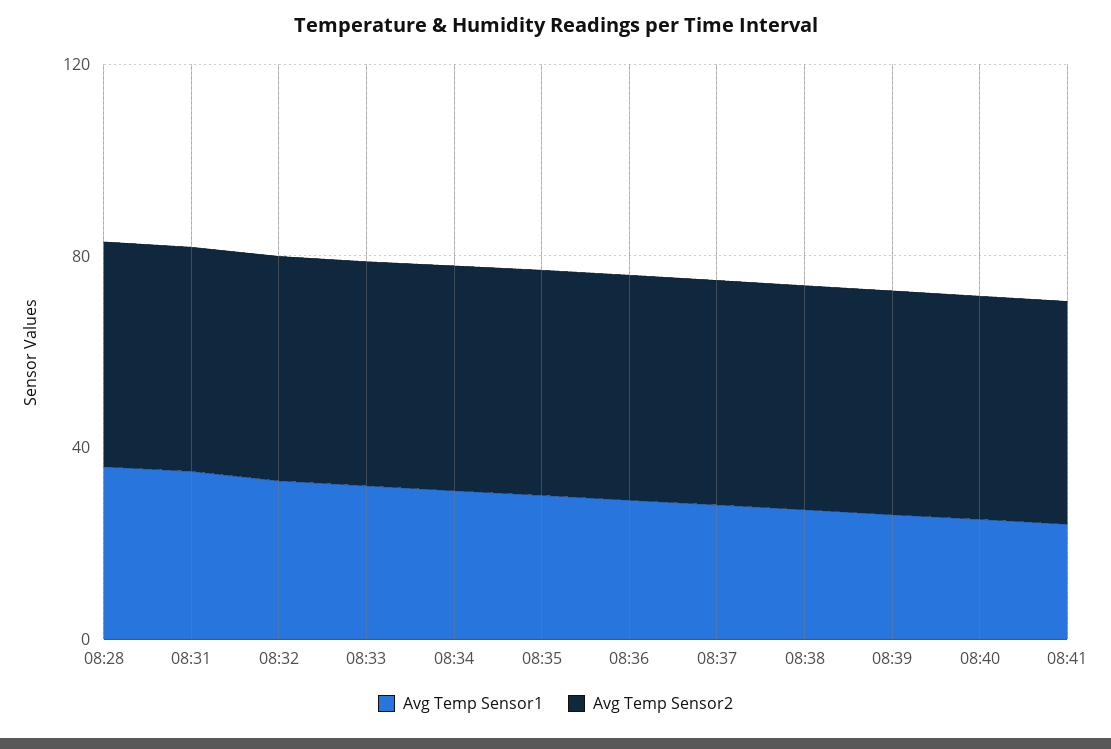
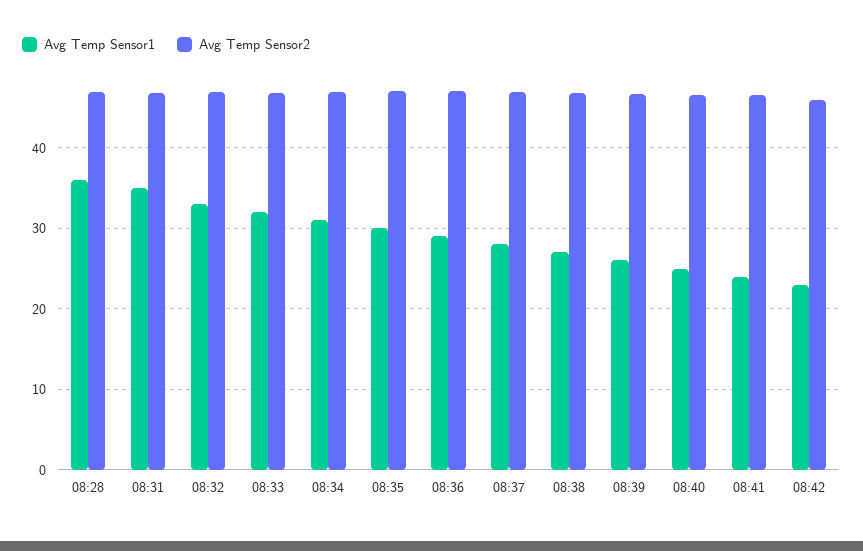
Avg Temp Sensor1, 08:42: none -> 23
Avg Temp Sensor2, 08:42: none -> 46

